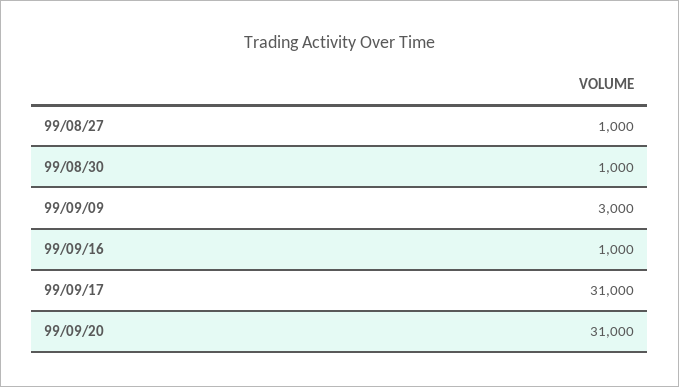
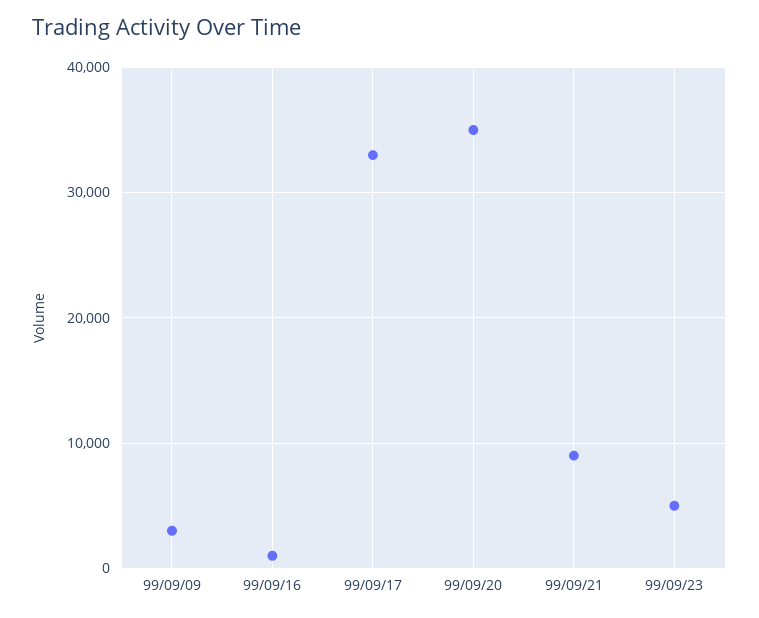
99/08/27: 1000 -> none
99/08/30: 1000 -> none
99/09/17: 31000 -> 33000
99/09/20: 31000 -> 35000
99/09/21: none -> 9000
99/09/23: none -> 5000

